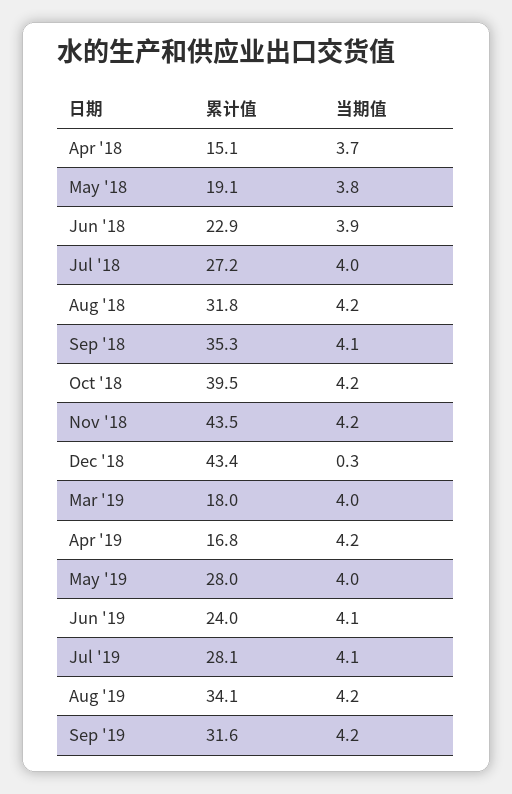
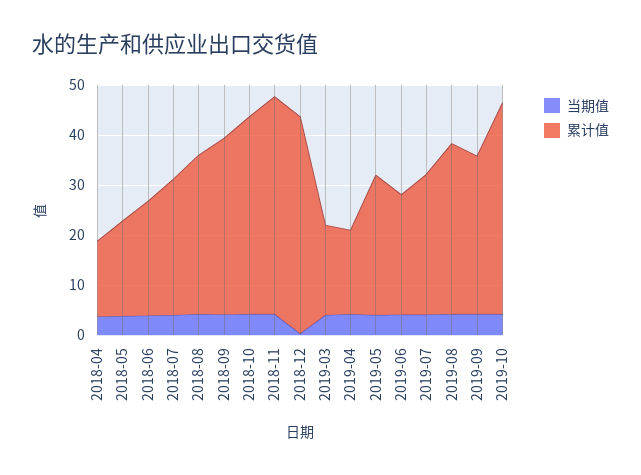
当期值, 2019-10: none -> 4
累计值, 2019-10: none -> 42

